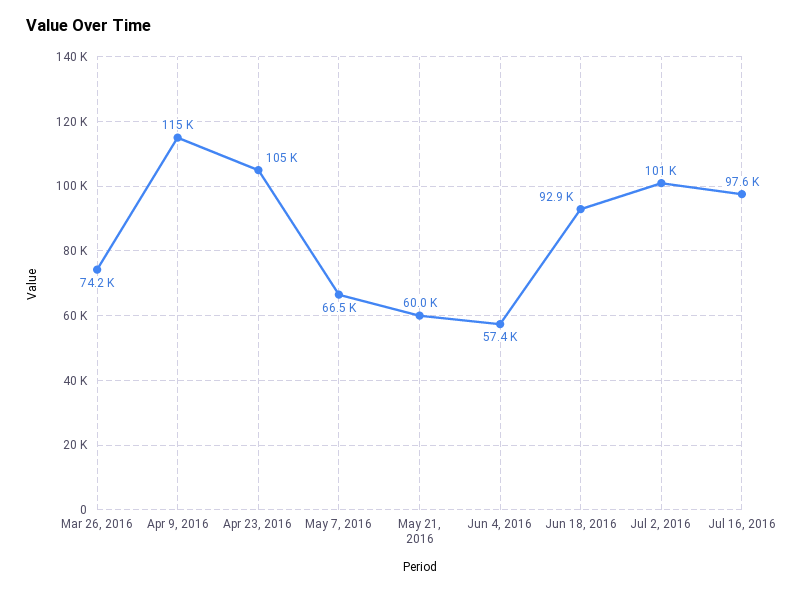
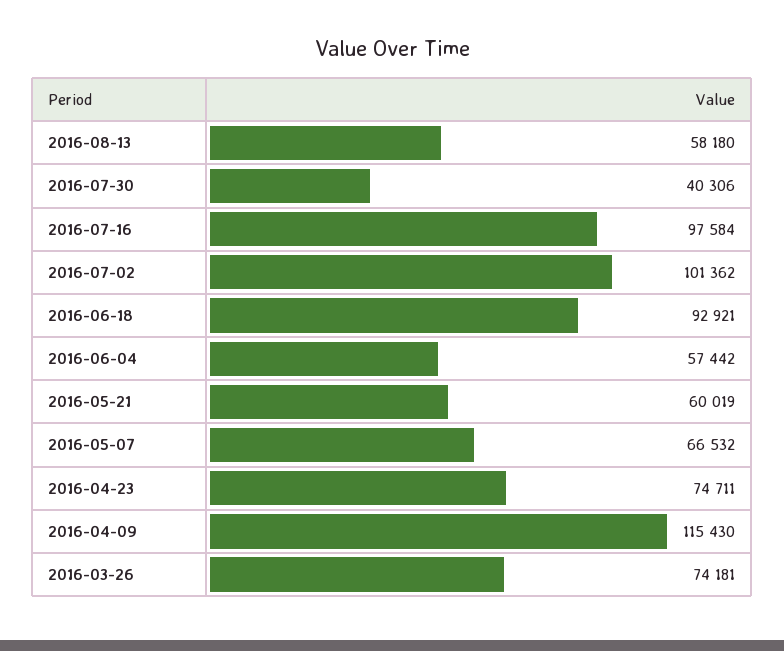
Apr 23, 2016: 105000 -> 74711
2016-08-13: none -> 58180
2016-07-30: none -> 40306

